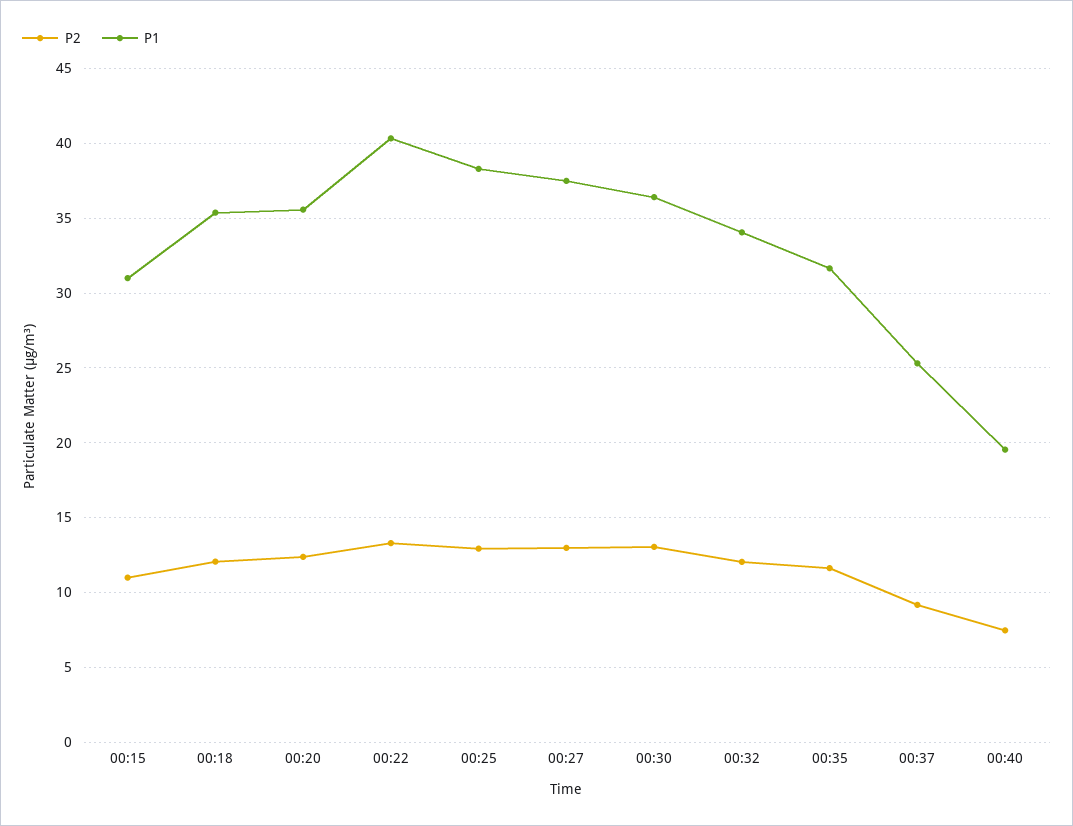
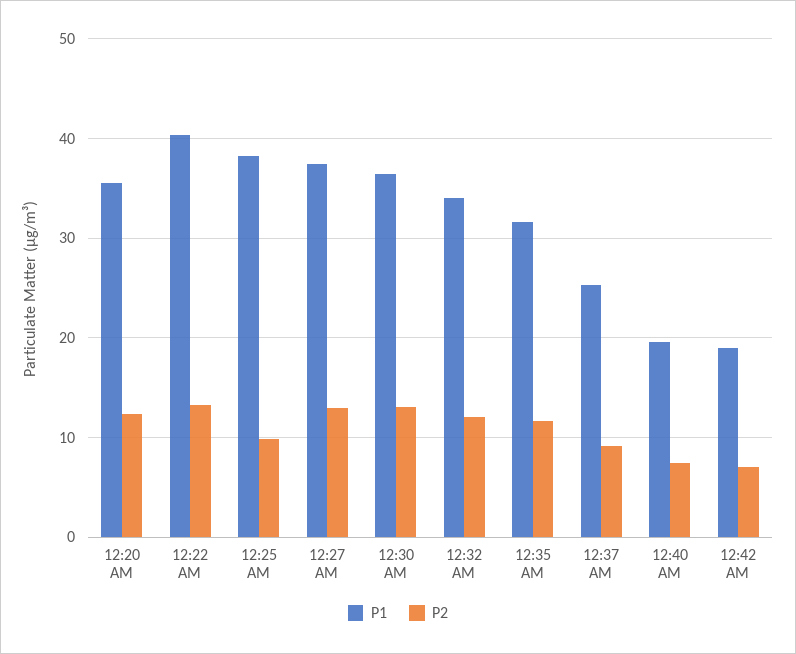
P2, 00:15: 11 -> none
P1, 00:15: 31 -> none
P2, 00:18: 12 -> none
P1, 00:18: 35.5 -> none
P2, 00:25: 13 -> 10
P1, 12:42 AM: none -> 19
P2, 12:42 AM: none -> 7

